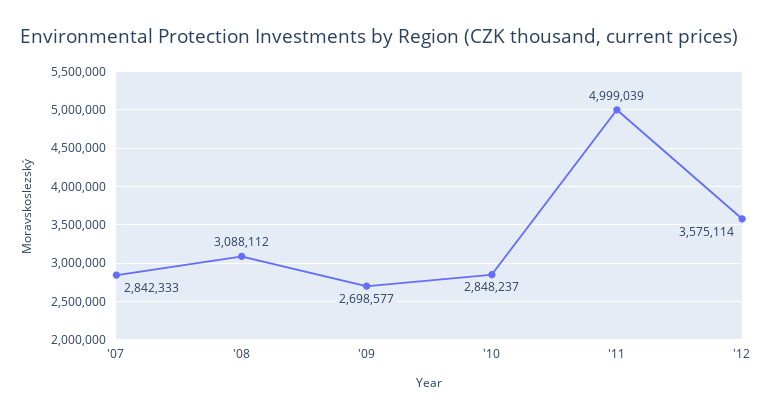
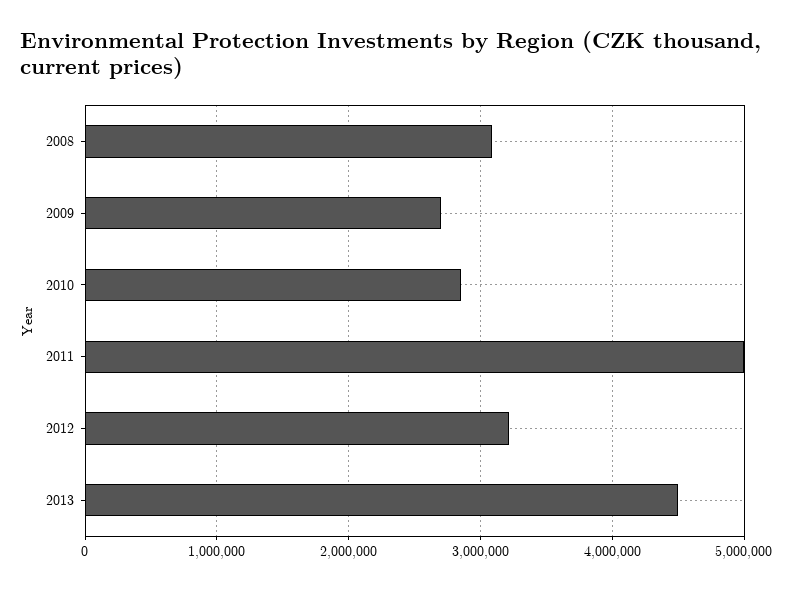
'07: 2842333 -> none
'12: 3575114 -> 3200000
2013: none -> 4500000

